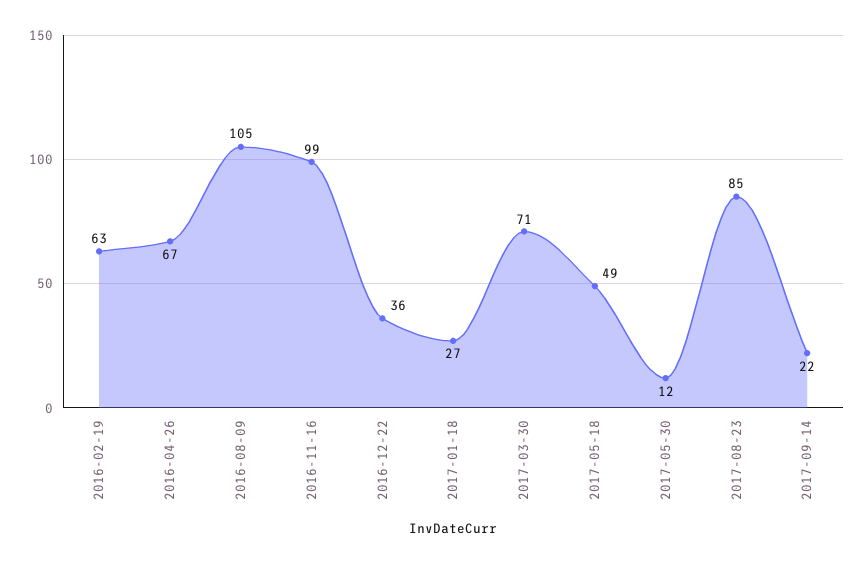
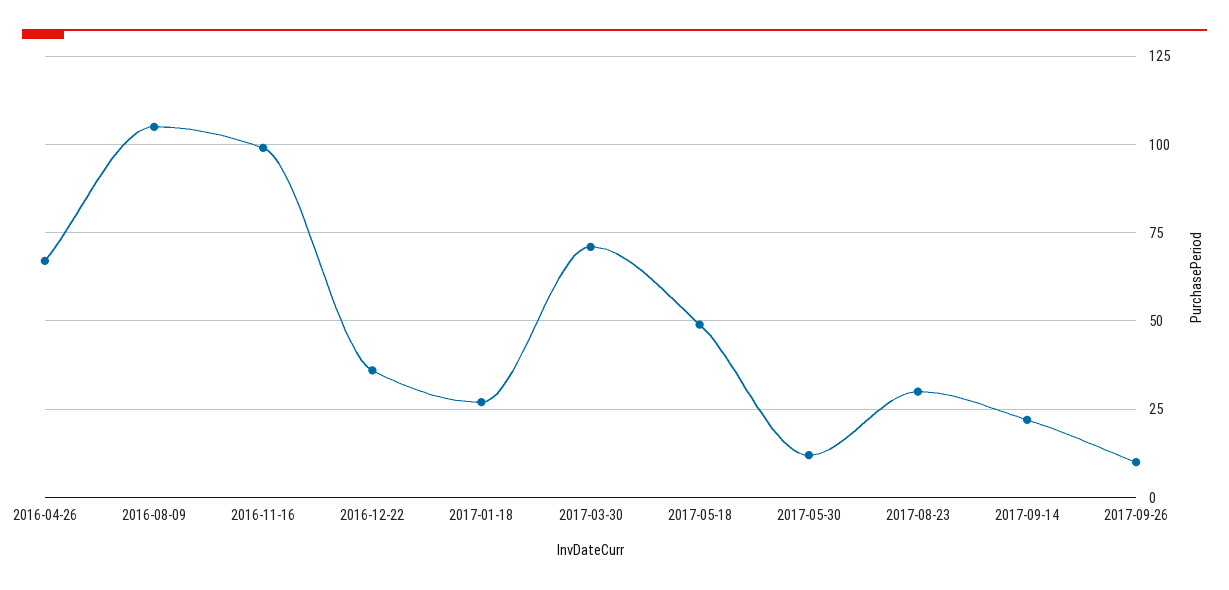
2016-02-19: 63 -> none
2017-08-23: 85 -> 30
2017-09-26: none -> 10

